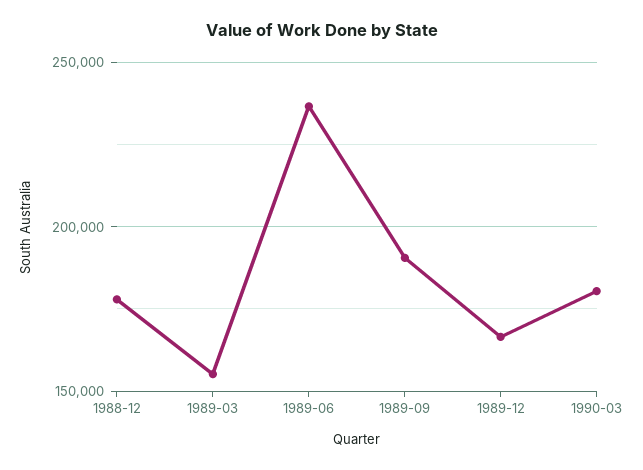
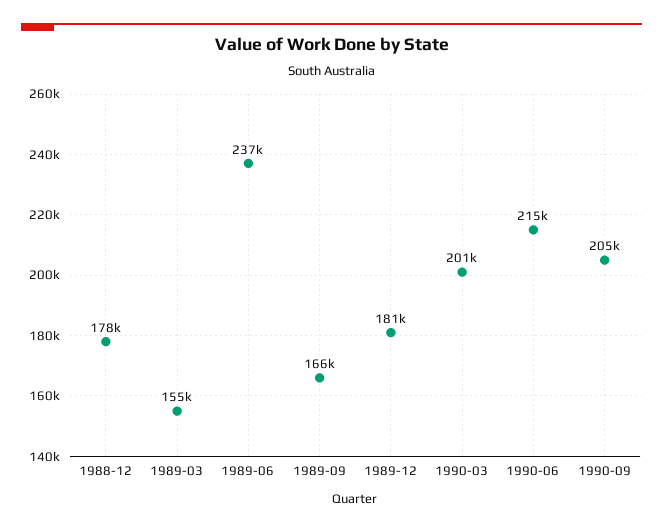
1989-09: 190000 -> 166000
1989-12: 165000 -> 181000
1990-03: 180000 -> 201000
1990-06: none -> 215000
1990-09: none -> 205000

